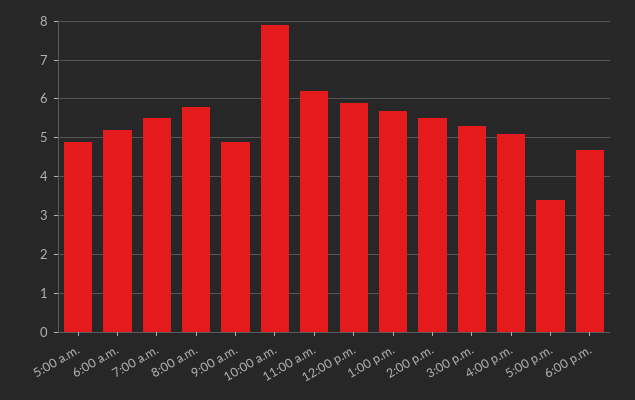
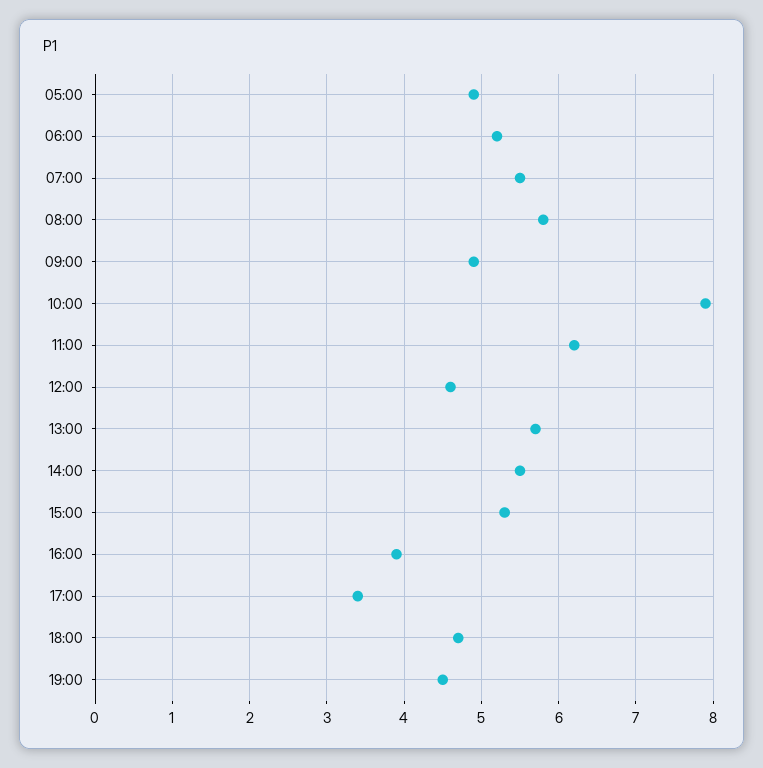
12:00 p.m.: 6 -> 4.6
4:00 p.m.: 5 -> 3.9
19:00: none -> 4.5

